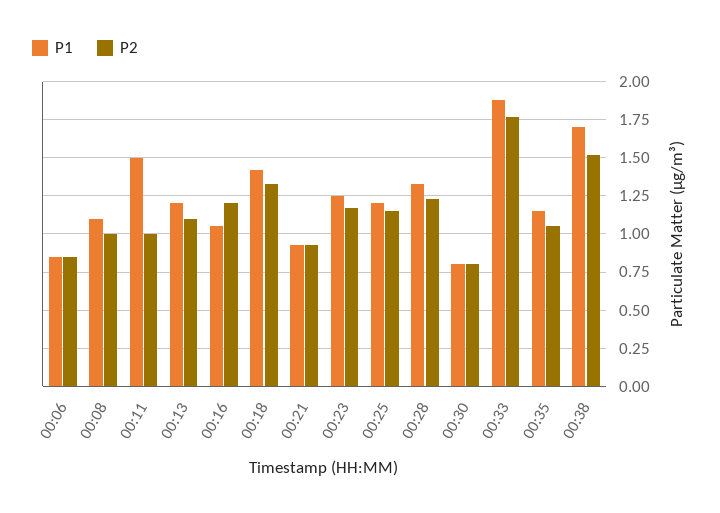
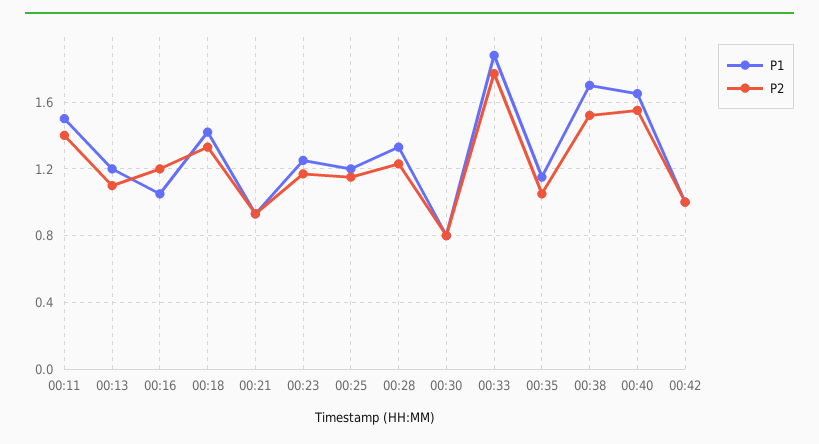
P1, 00:06: 0.85 -> none
P2, 00:06: 0.85 -> none
P1, 00:08: 1.1 -> none
P2, 00:08: 1 -> none
P2, 00:11: 1 -> 1.4
P1, 00:40: none -> 1.65
P2, 00:40: none -> 1.55
P1, 00:42: none -> 1
P2, 00:42: none -> 1

